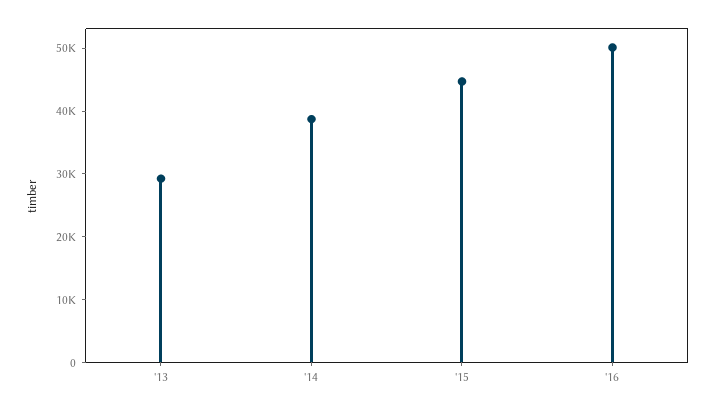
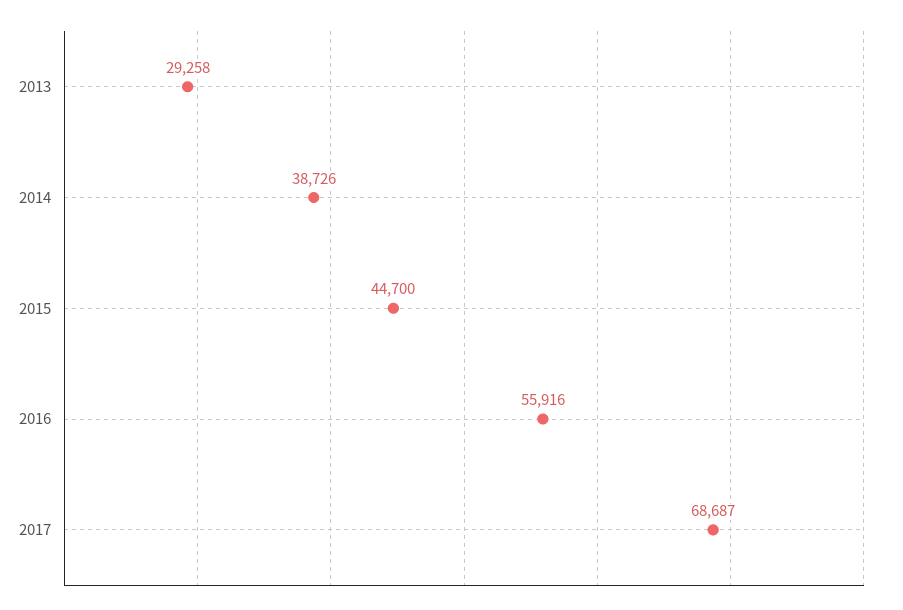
'16: 50000 -> 55916
2017: none -> 68687

